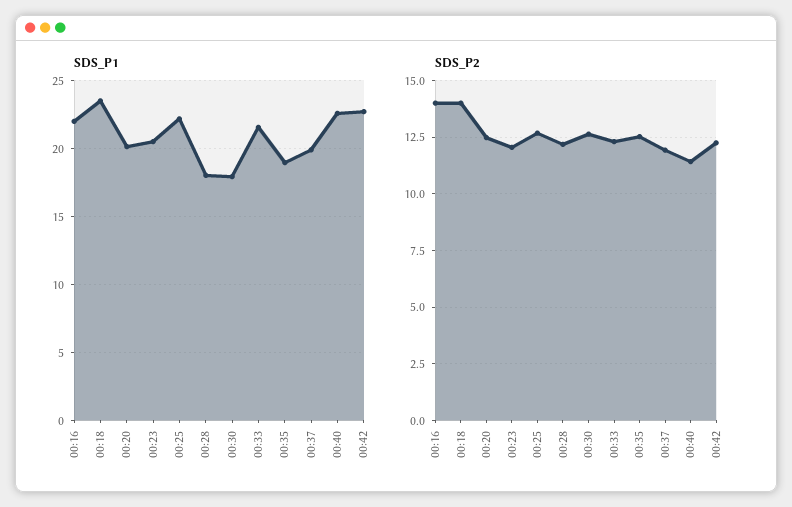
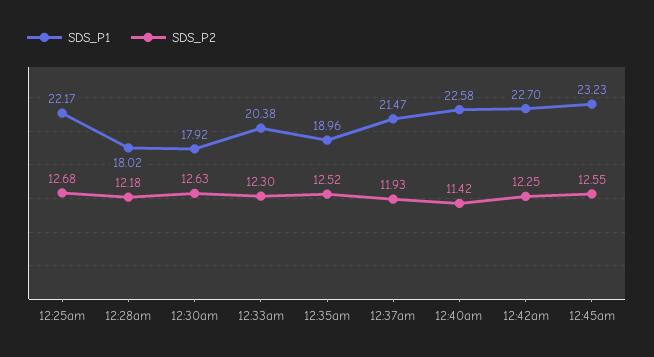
SDS_P1, 00:16: 22 -> none
SDS_P1, 00:18: 23.5 -> none
SDS_P1, 00:20: 20 -> none
SDS_P1, 00:23: 20.5 -> none
SDS_P1, 00:33: 21.5 -> 20.38
SDS_P1, 00:37: 20 -> 21.47
SDS_P2, 00:16: 14 -> none
SDS_P2, 00:18: 14 -> none
SDS_P2, 00:20: 12.5 -> none
SDS_P2, 00:23: 12 -> none
SDS_P1, 12:45am: none -> 23.23
SDS_P2, 12:45am: none -> 12.55

